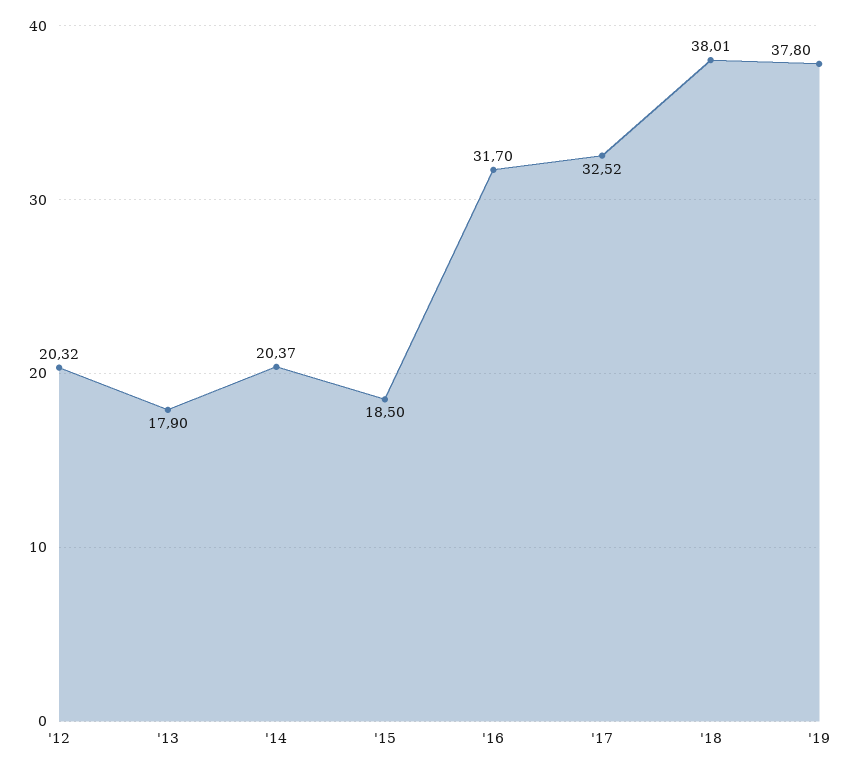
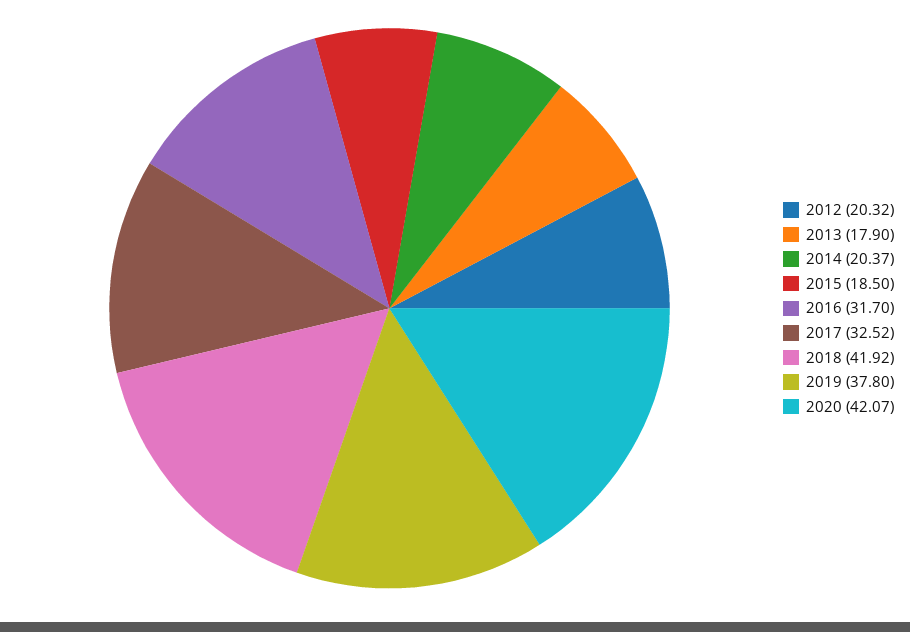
'18: 38.01 -> 41.92
2020: none -> 42.07

